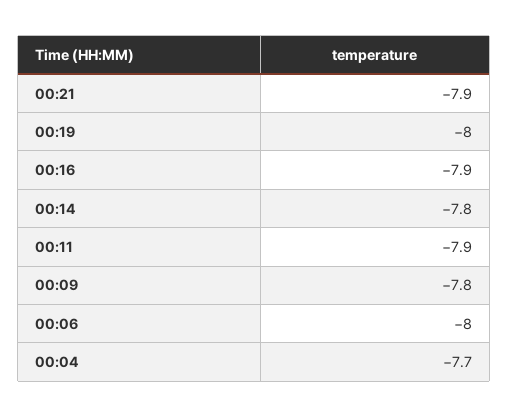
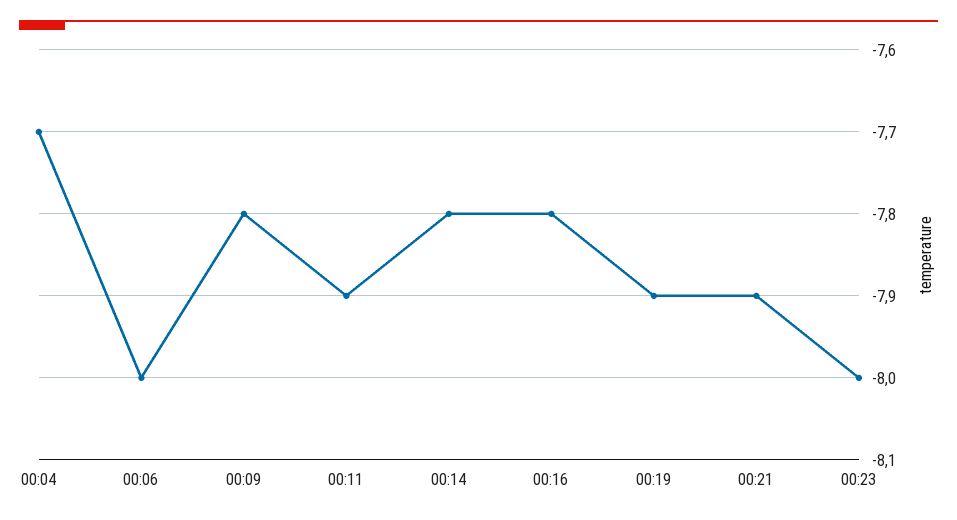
00:19: -8 -> -7.9
00:16: -7.9 -> -7.8
00:23: none -> -8

